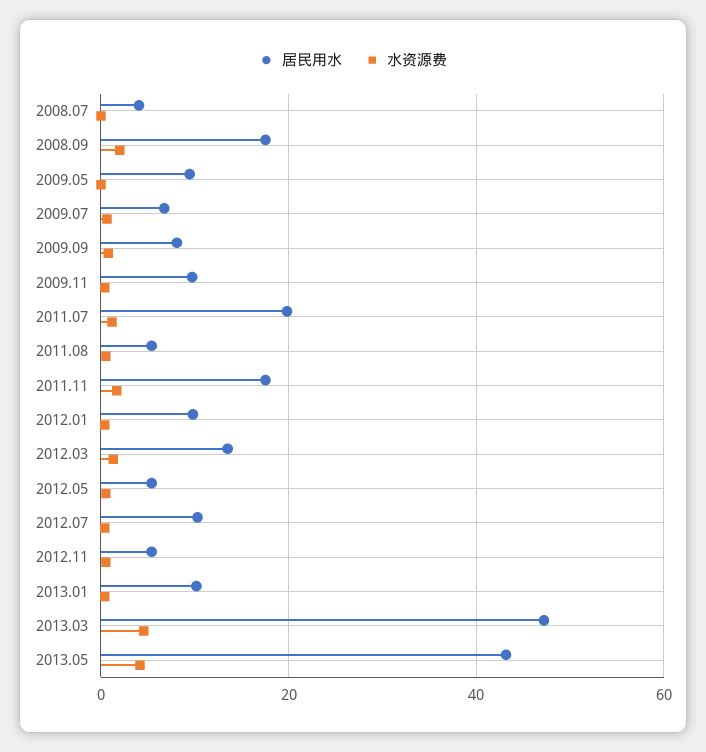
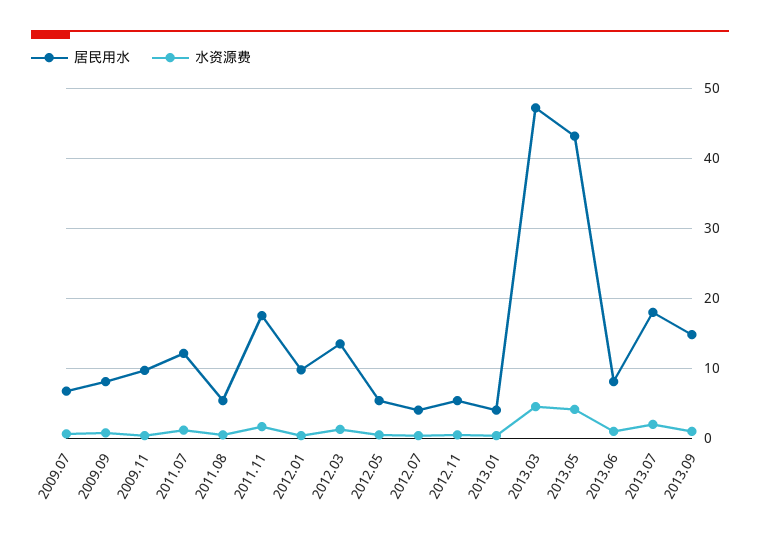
居民用水, 2008.07: 4 -> none
水资源费, 2008.07: 0 -> none
居民用水, 2008.09: 18 -> none
水资源费, 2008.09: 2 -> none
居民用水, 2009.05: 10 -> none
水资源费, 2009.05: 0 -> none
居民用水, 2011.07: 20 -> 12
居民用水, 2012.07: 10 -> 4
居民用水, 2013.01: 10 -> 4
居民用水, 2013.06: none -> 8
水资源费, 2013.06: none -> 1
居民用水, 2013.07: none -> 18
水资源费, 2013.07: none -> 2
居民用水, 2013.09: none -> 15
水资源费, 2013.09: none -> 1

